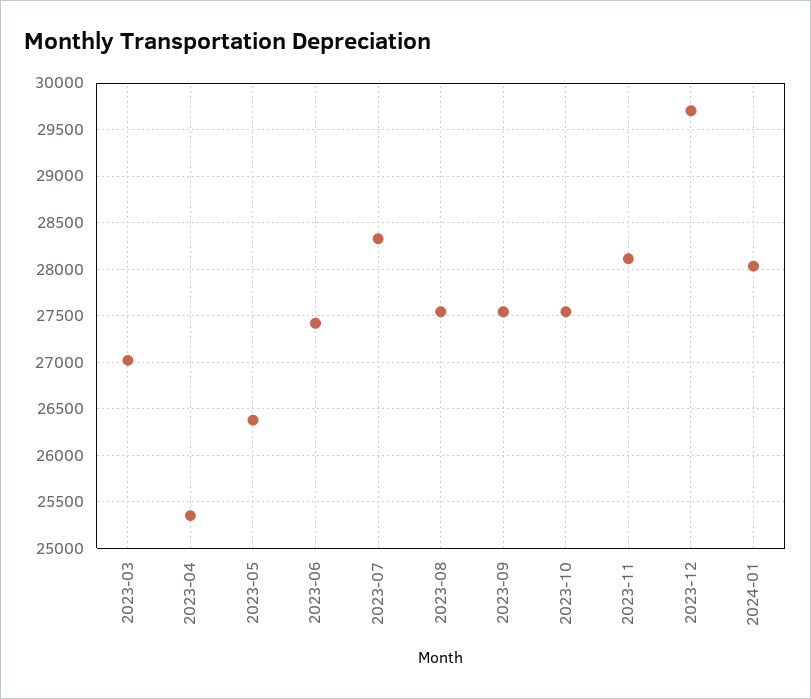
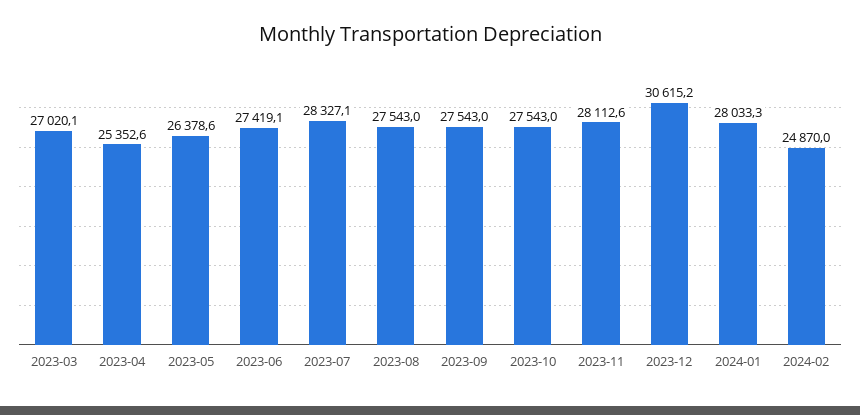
2023-12: 29700 -> 30615.2
2024-02: none -> 24870

